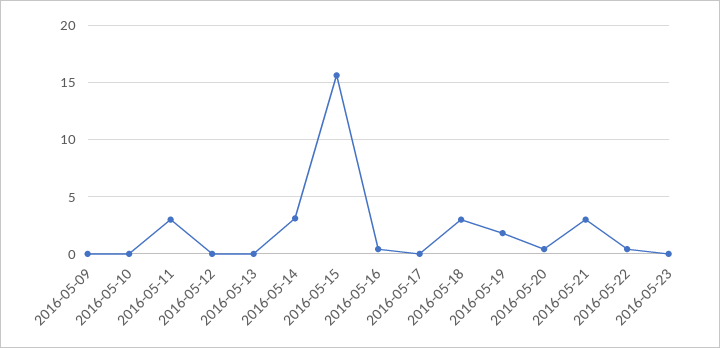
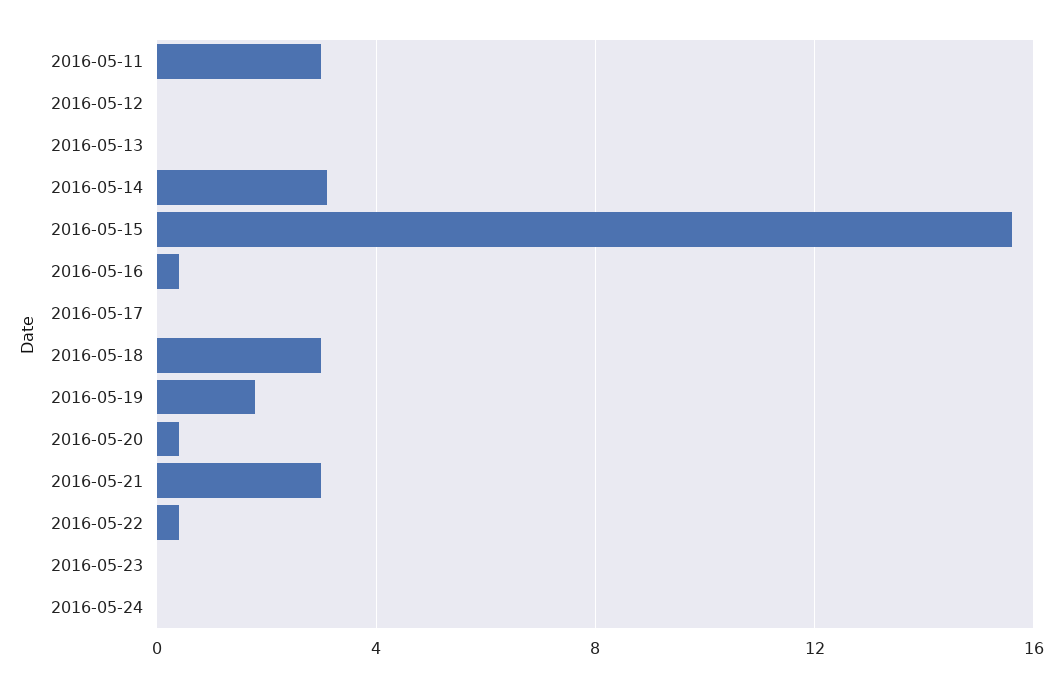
2016-05-09: 0 -> none
2016-05-10: 0 -> none
2016-05-24: none -> 0

